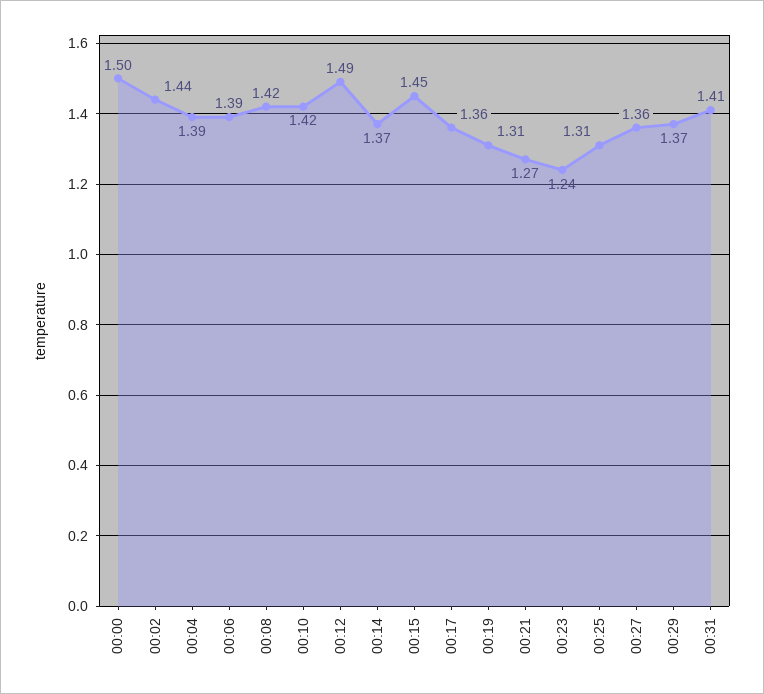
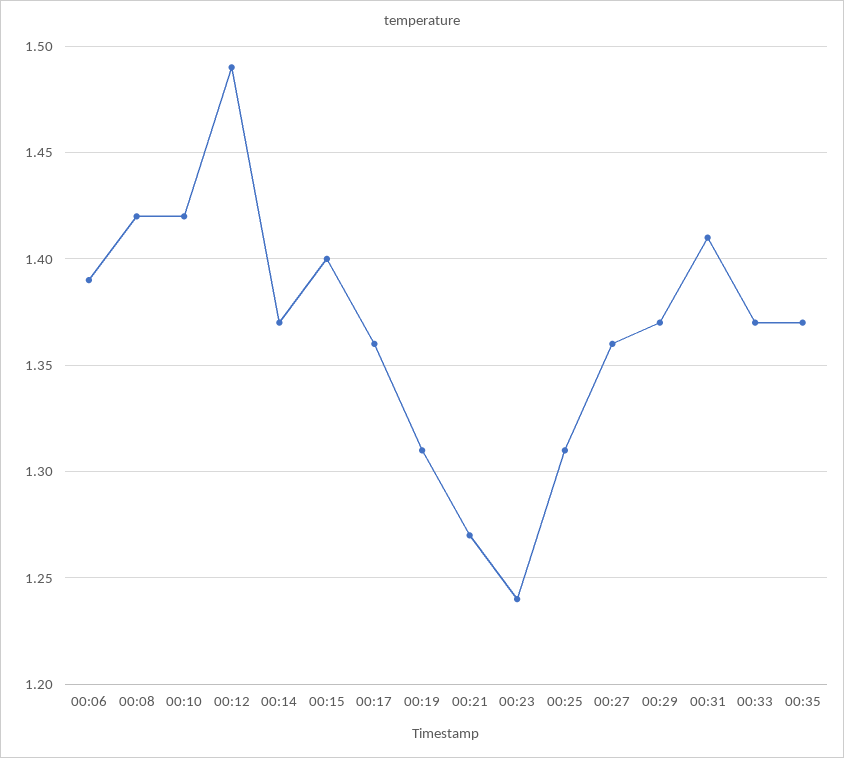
00:00: 1.5 -> none
00:02: 1.44 -> none
00:04: 1.39 -> none
00:15: 1.45 -> 1.4
00:33: none -> 1.37
00:35: none -> 1.37

